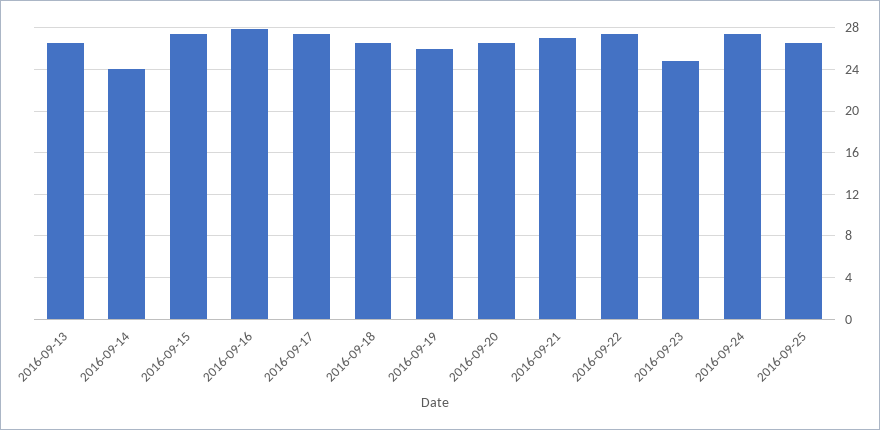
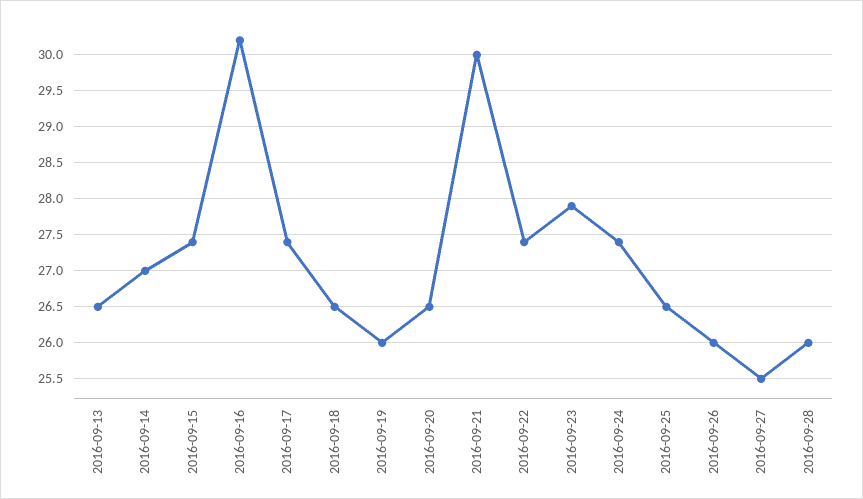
2016-09-14: 24 -> 27
2016-09-16: 28 -> 30.2
2016-09-21: 27 -> 30
2016-09-23: 25 -> 27.9
2016-09-26: none -> 26
2016-09-27: none -> 25.5
2016-09-28: none -> 26

